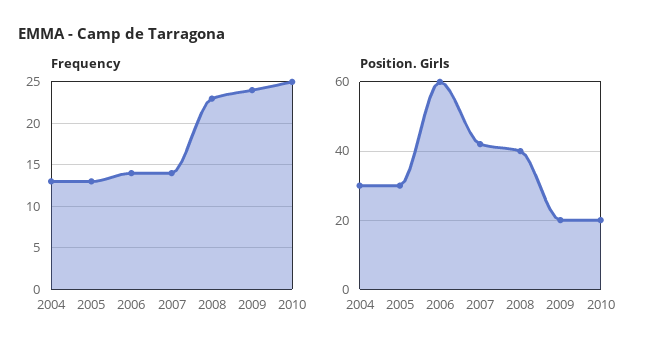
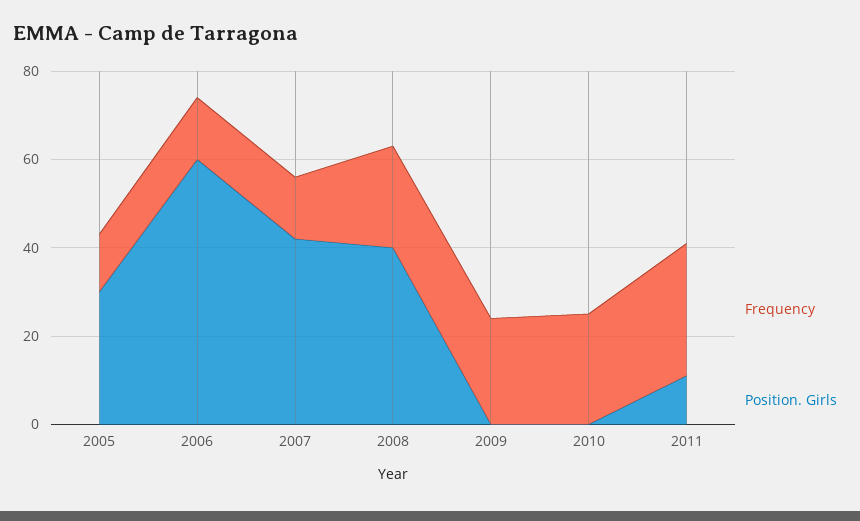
Frequency, 2004: 13 -> none
Position. Girls, 2004: 30 -> none
Position. Girls, 2009: 20 -> 0
Position. Girls, 2010: 20 -> 0
Frequency, 2011: none -> 30
Position. Girls, 2011: none -> 10

